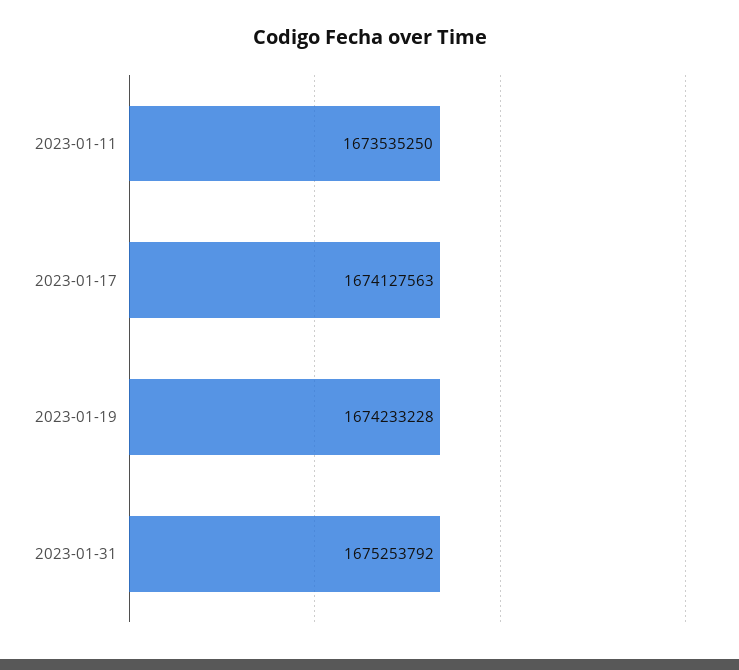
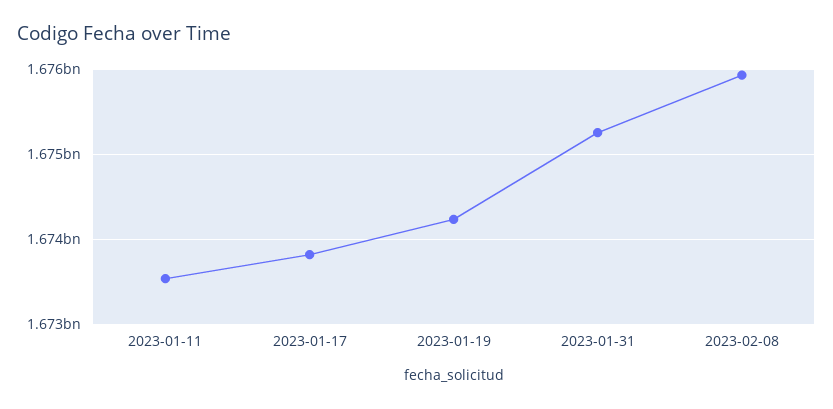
2023-01-17: 1674127563 -> 1673800000
2023-02-08: none -> 1675900000

